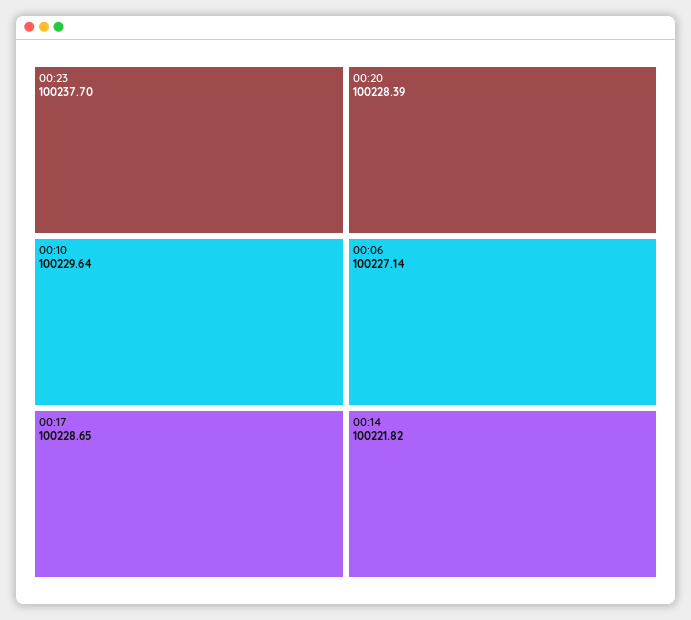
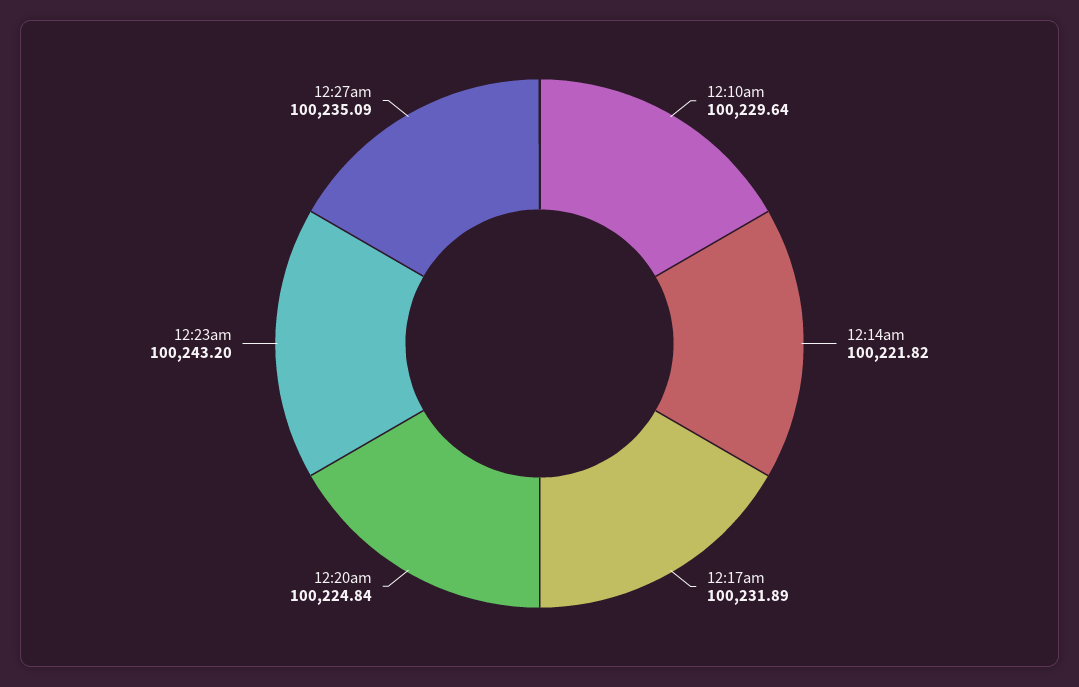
00:23: 100237.7 -> 100243.2
00:17: 100228.65 -> 100231.89
00:20: 100228.39 -> 100224.84
00:06: 100227.14 -> none
12:27am: none -> 100235.09

